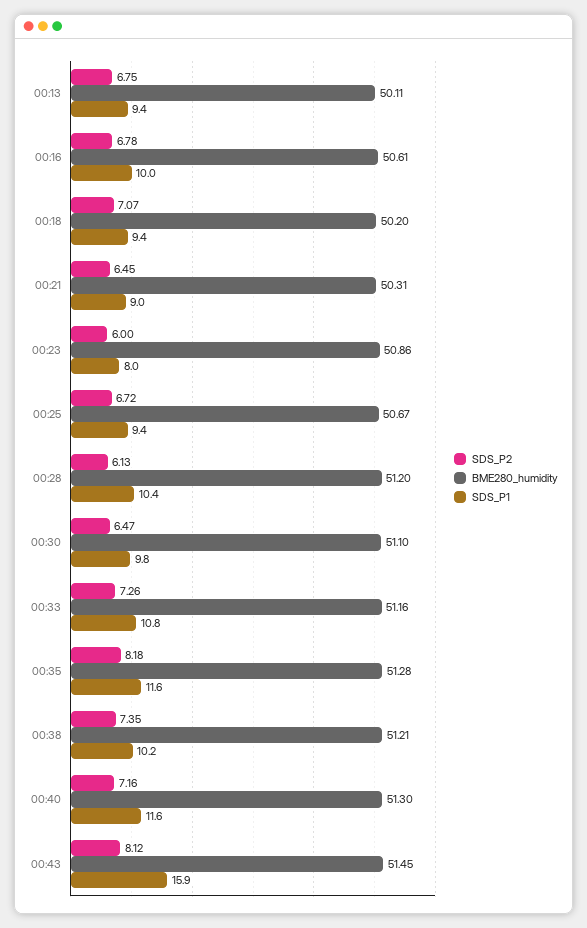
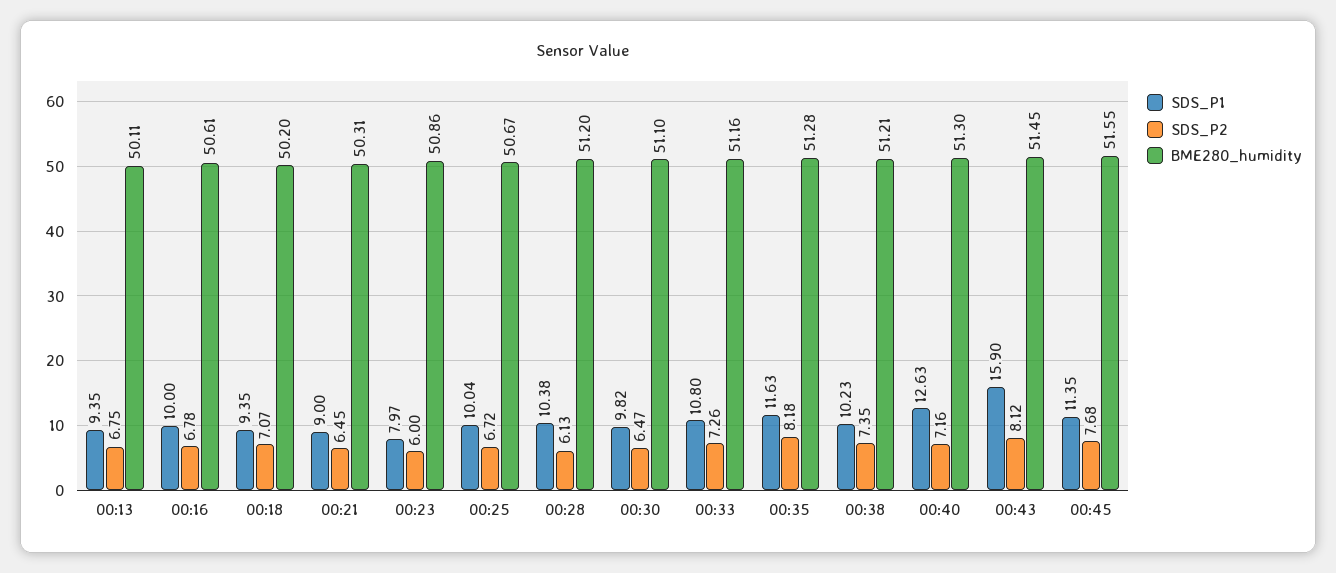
SDS_P1, 00:25: 9.4 -> 10.04
SDS_P1, 00:40: 11.6 -> 12.63
SDS_P1, 00:45: none -> 11.35
SDS_P2, 00:45: none -> 7.68
BME280_humidity, 00:45: none -> 51.55

